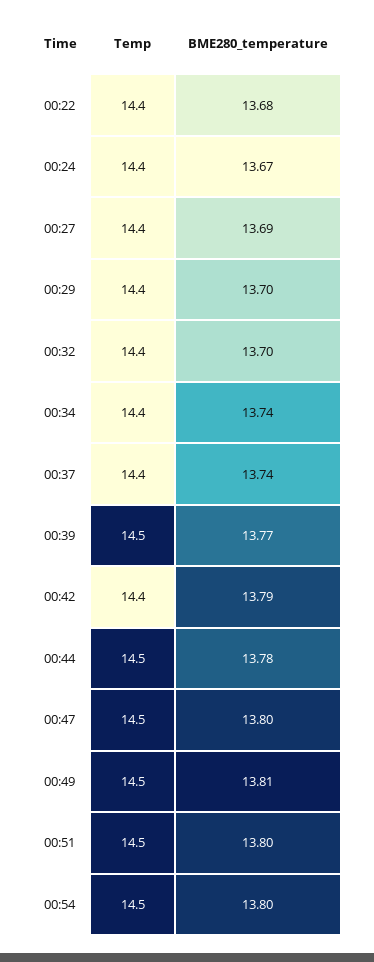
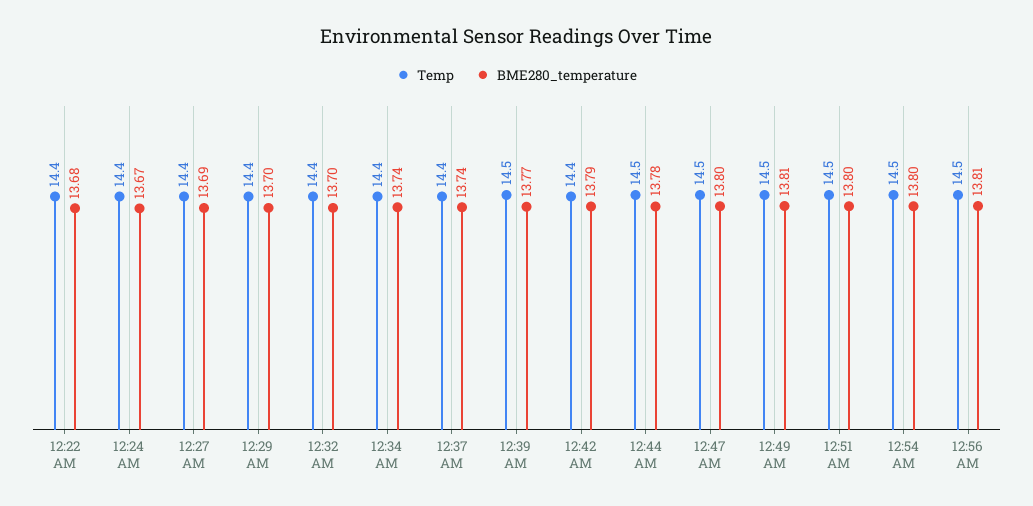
Temp, 12:56 AM: none -> 14.5
BME280_temperature, 12:56 AM: none -> 13.81

